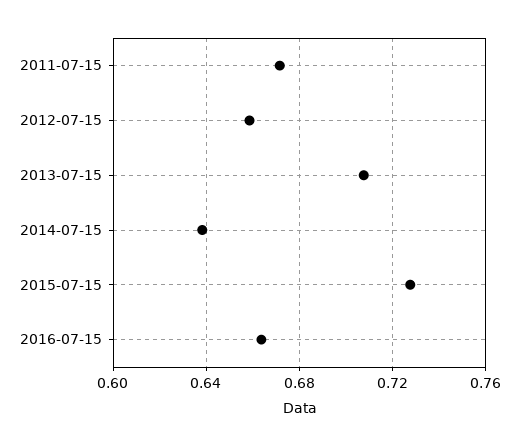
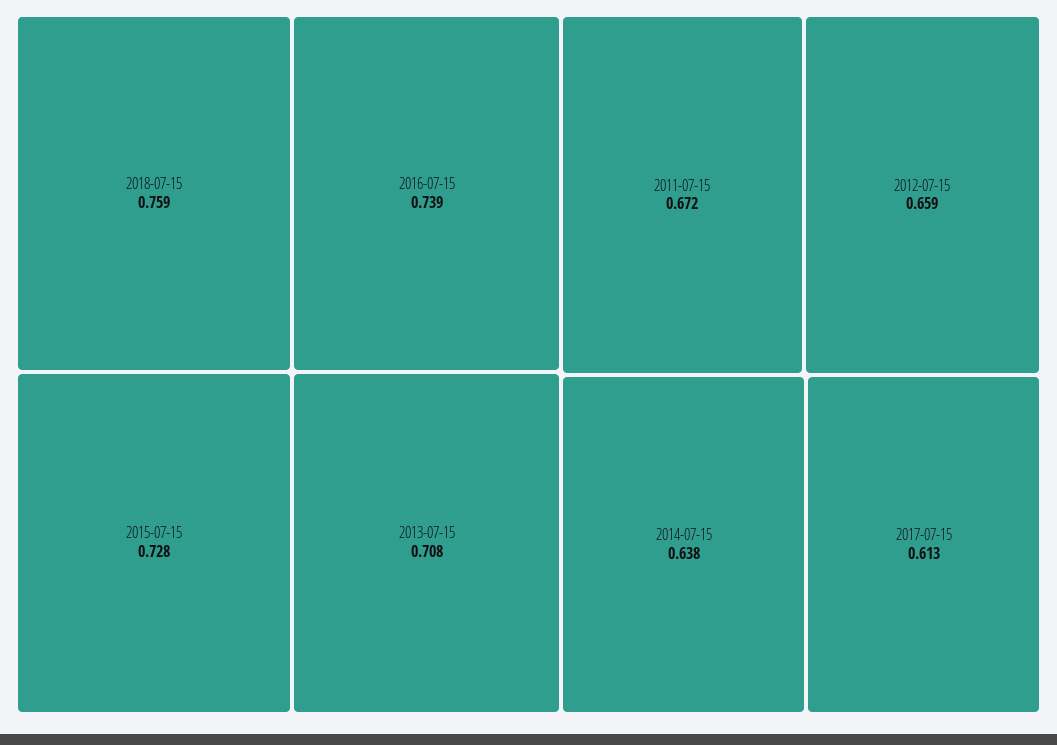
2016-07-15: 0.665 -> 0.739
2018-07-15: none -> 0.759
2017-07-15: none -> 0.613

